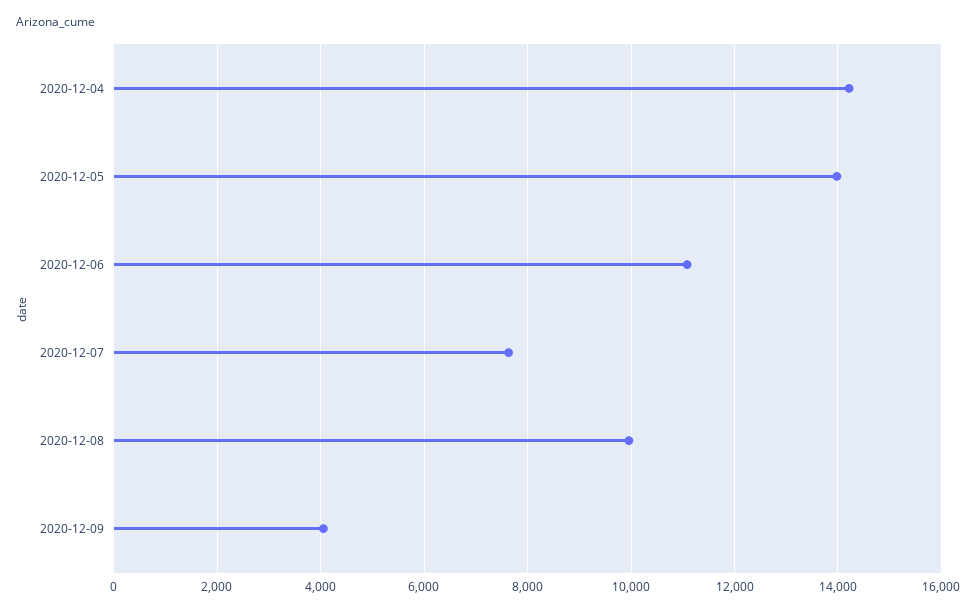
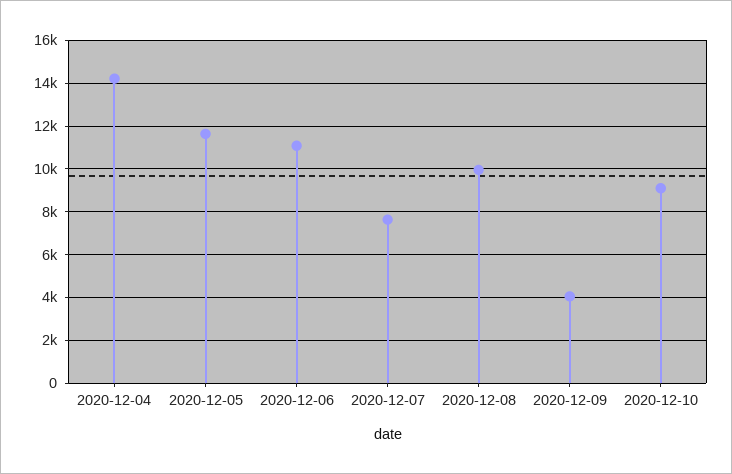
2020-12-05: 14000 -> 11500
2020-12-10: none -> 9000

